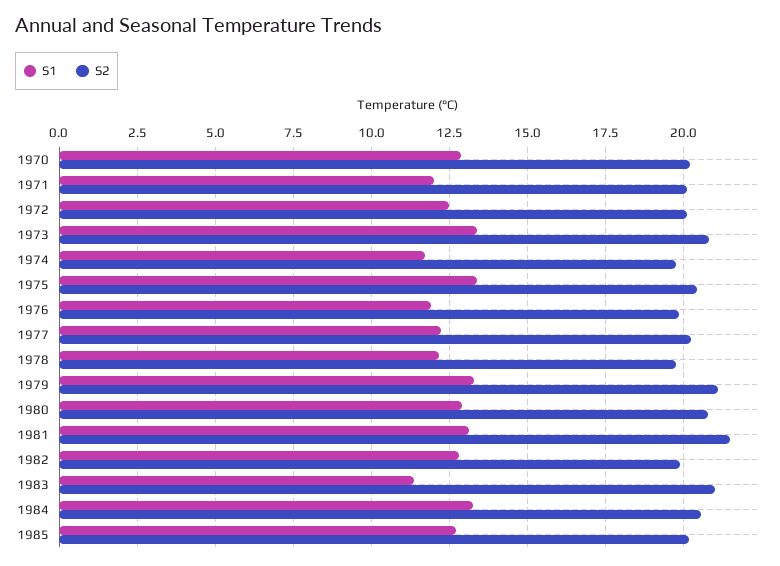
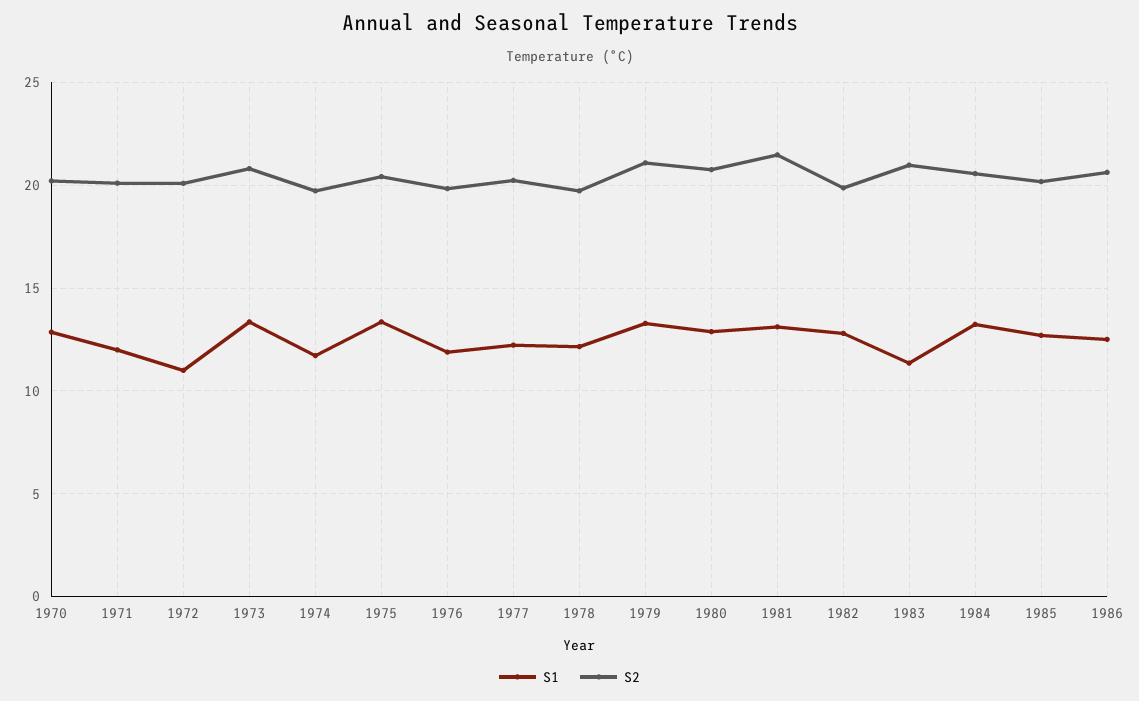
S1, 1972: 12.5 -> 11
S1, 1986: none -> 12.5
S2, 1986: none -> 20.5

